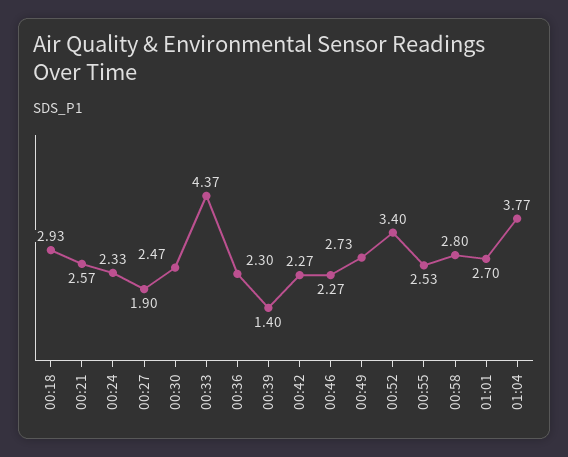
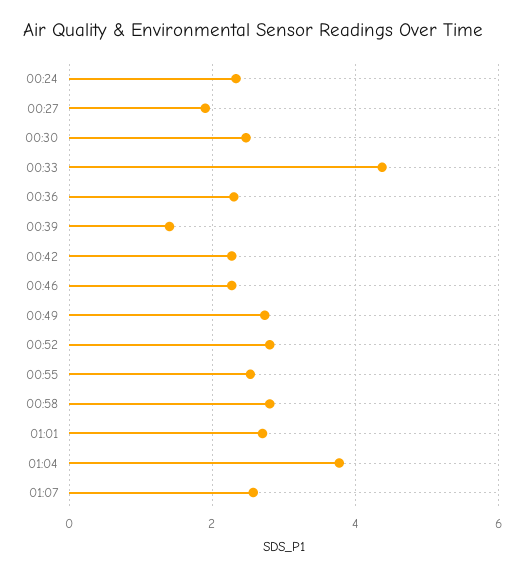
00:18: 2.93 -> none
00:21: 2.57 -> none
00:52: 3.4 -> 2.8
01:07: none -> 2.6

